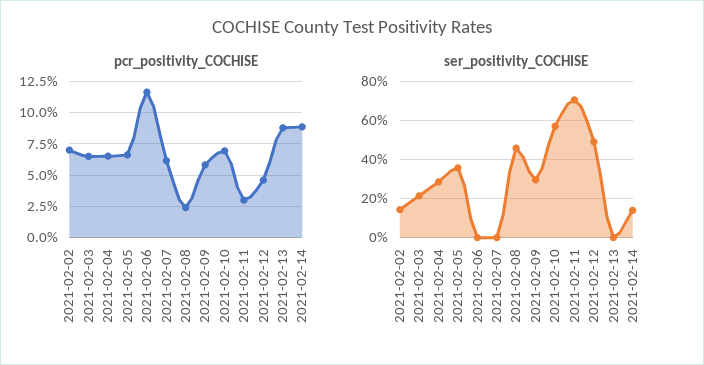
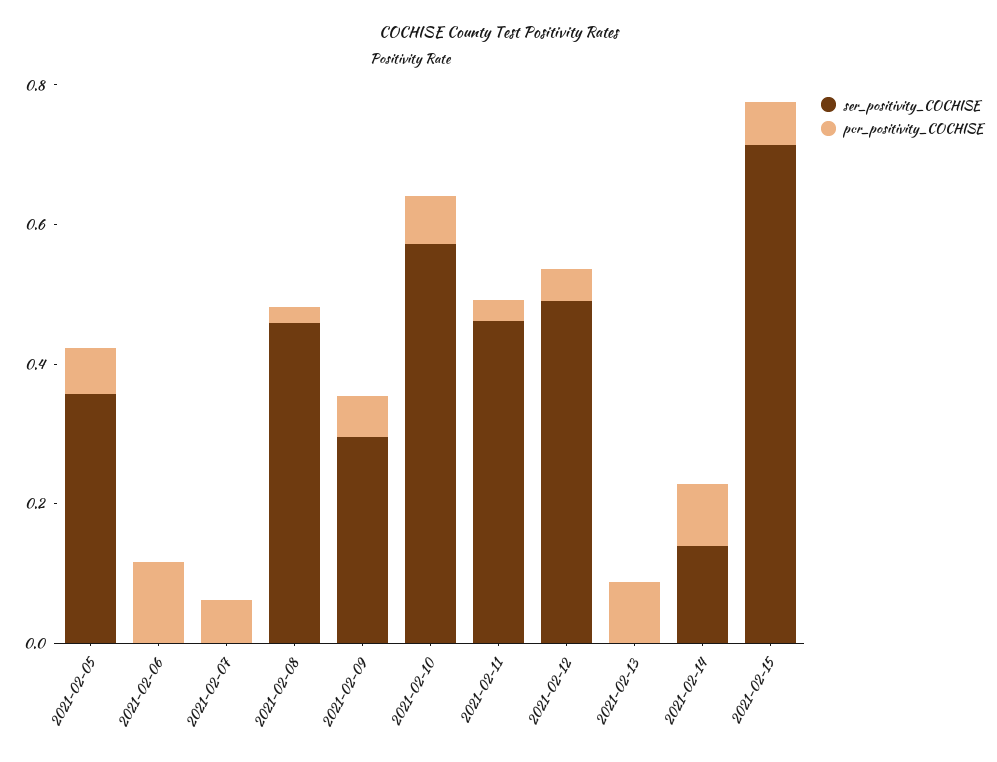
pcr_positivity_COCHISE, 2021-02-02: 0.07 -> none
pcr_positivity_COCHISE, 2021-02-03: 0.065 -> none
pcr_positivity_COCHISE, 2021-02-04: 0.065 -> none
ser_positivity_COCHISE, 2021-02-02: 0.15 -> none
ser_positivity_COCHISE, 2021-02-03: 0.2 -> none
ser_positivity_COCHISE, 2021-02-04: 0.3 -> none
ser_positivity_COCHISE, 2021-02-11: 0.7 -> 0.45
ser_positivity_COCHISE, 2021-02-15: none -> 0.7
pcr_positivity_COCHISE, 2021-02-15: none -> 0.05

